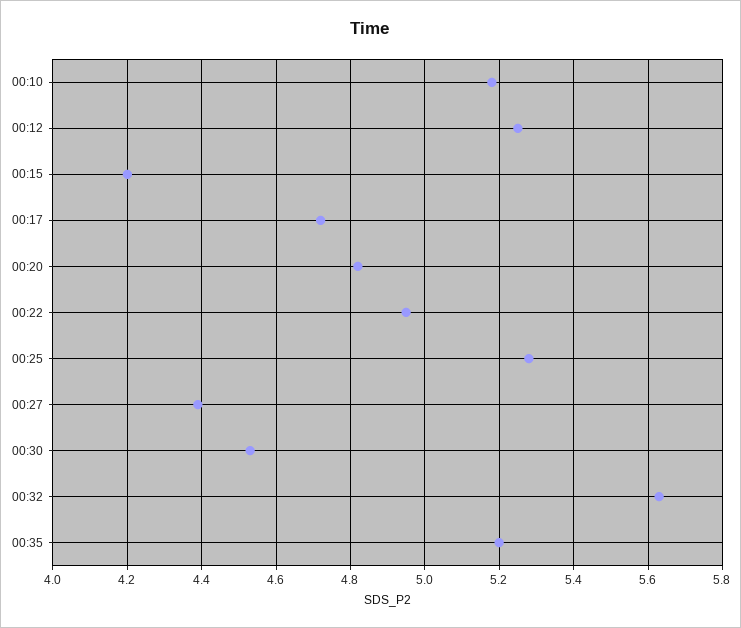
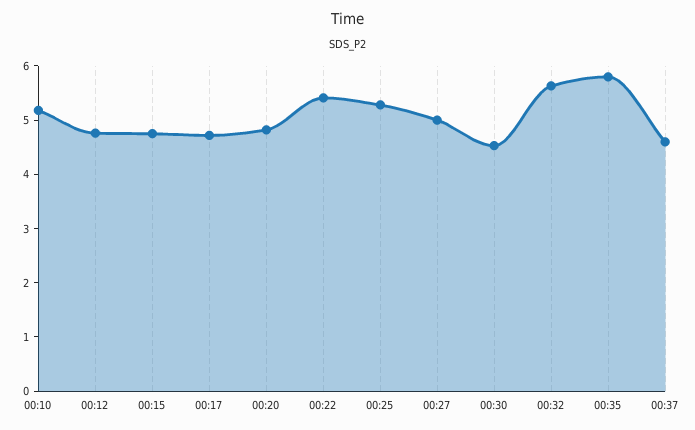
00:12: 5.25 -> 4.8
00:15: 4.2 -> 4.8
00:22: 4.95 -> 5.4
00:27: 4.4 -> 5
00:35: 5.2 -> 5.8
00:37: none -> 4.6

